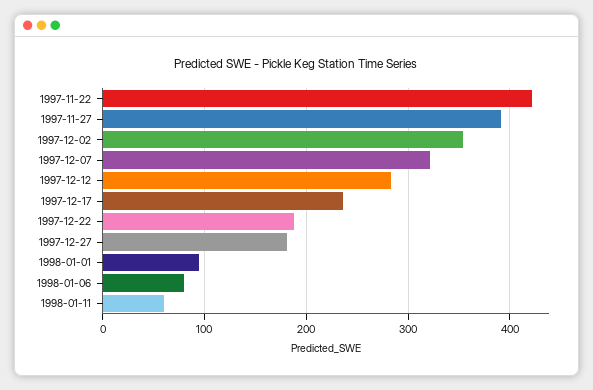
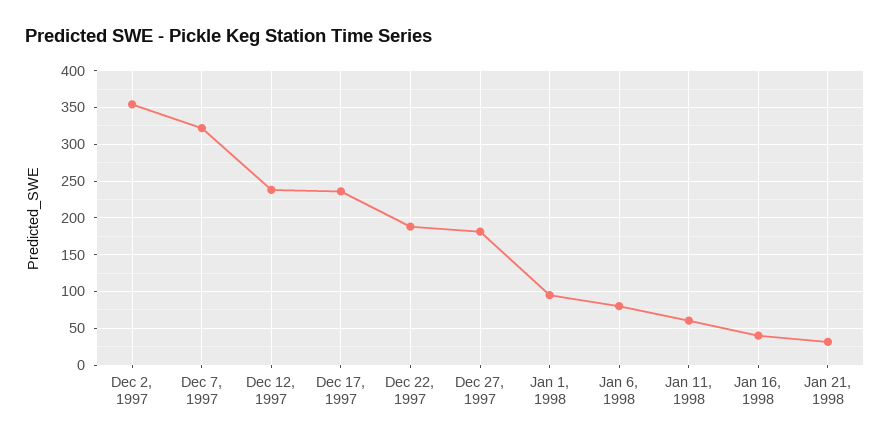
1997-11-22: 420 -> none
1997-11-27: 390 -> none
1997-12-12: 280 -> 240
Jan 16, 1998: none -> 40
Jan 21, 1998: none -> 30

